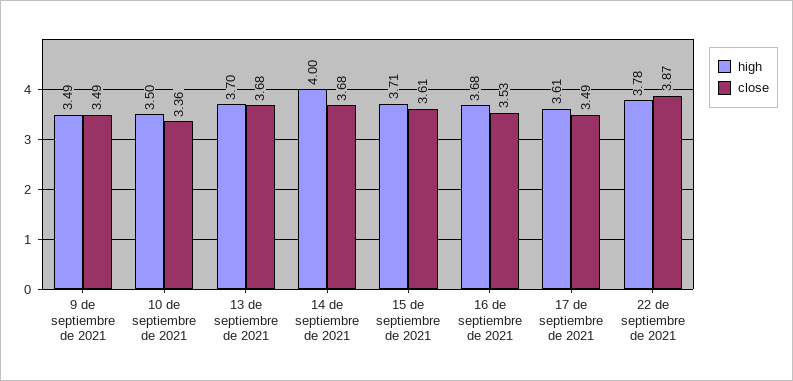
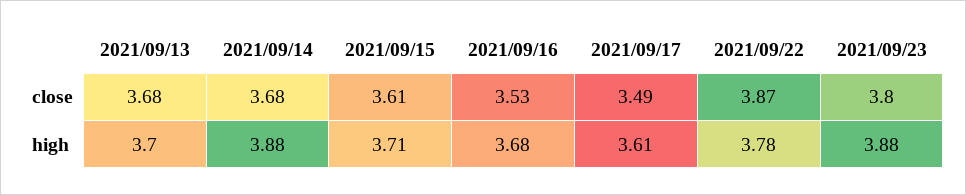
high, 9 de septiembre de 2021: 3.49 -> none
close, 9 de septiembre de 2021: 3.49 -> none
high, 10 de septiembre de 2021: 3.5 -> none
close, 10 de septiembre de 2021: 3.36 -> none
high, 14 de septiembre de 2021: 4 -> 3.88
close, 2021/09/23: none -> 3.8
high, 2021/09/23: none -> 3.88

